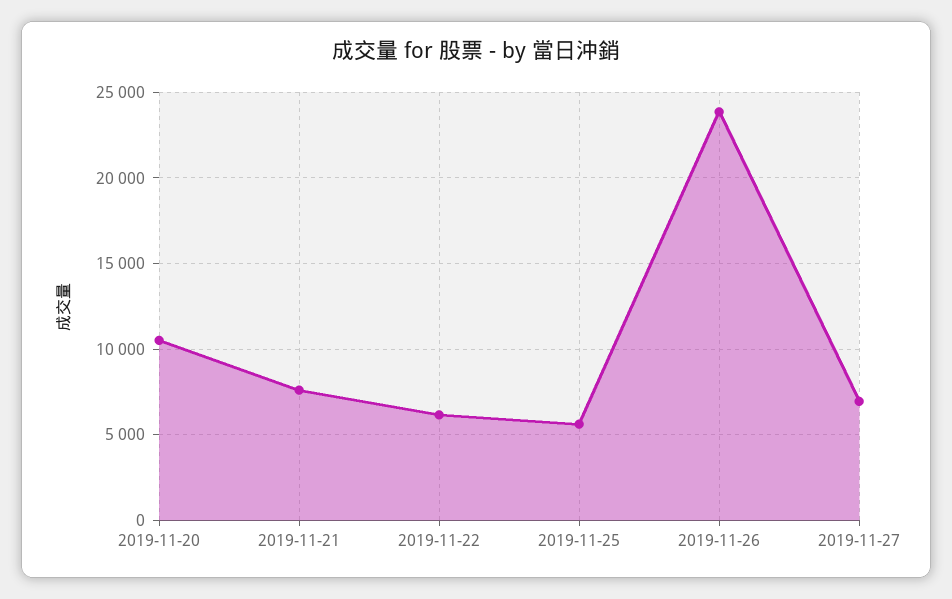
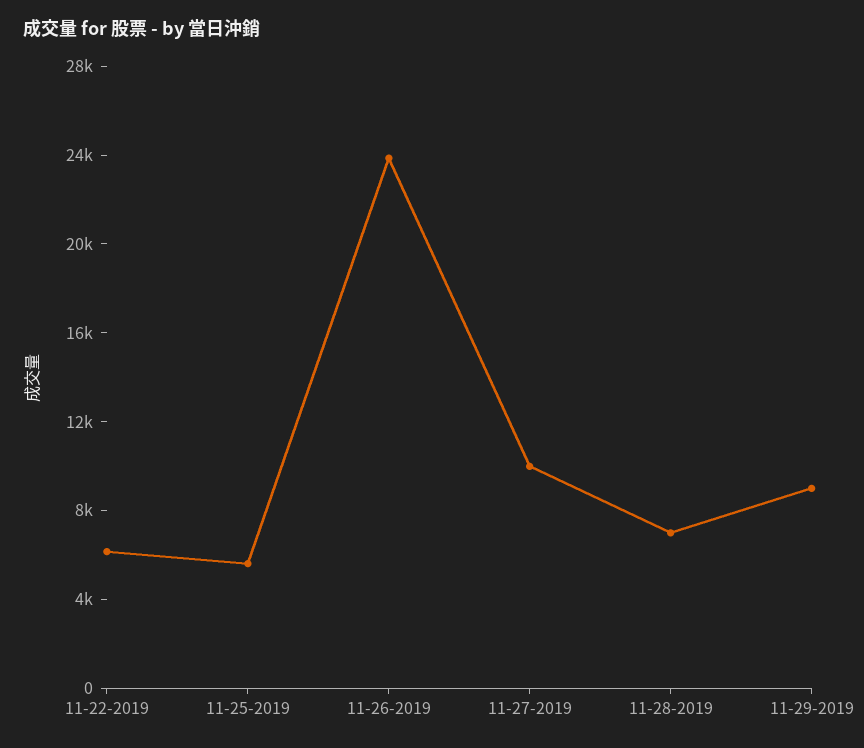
2019-11-20: 10500 -> none
2019-11-21: 7500 -> none
2019-11-27: 7000 -> 10000
11-28-2019: none -> 7000
11-29-2019: none -> 9000

